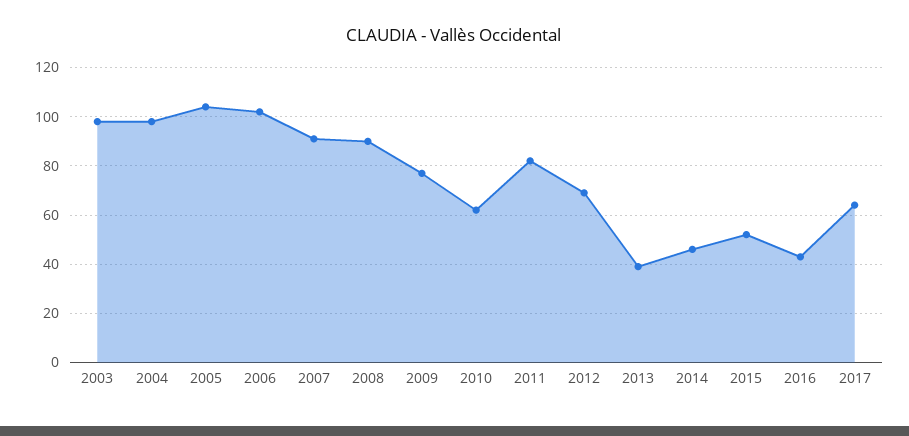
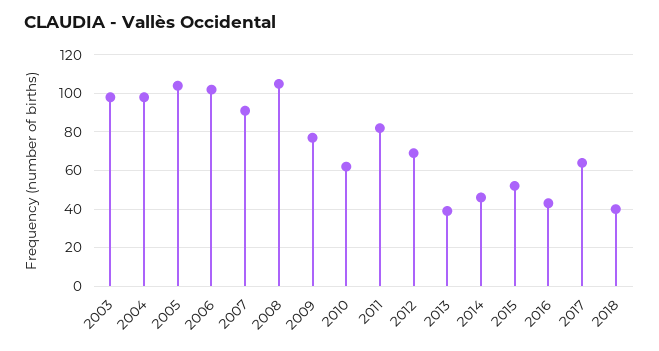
2008: 90 -> 105
2018: none -> 40

